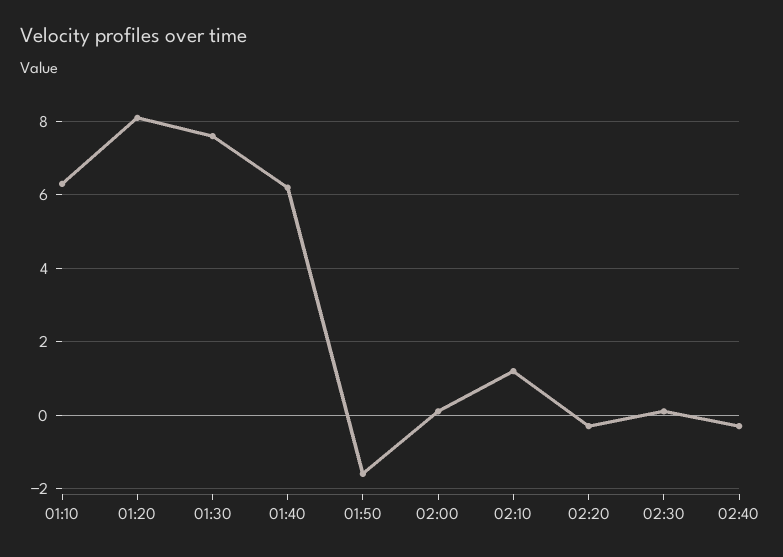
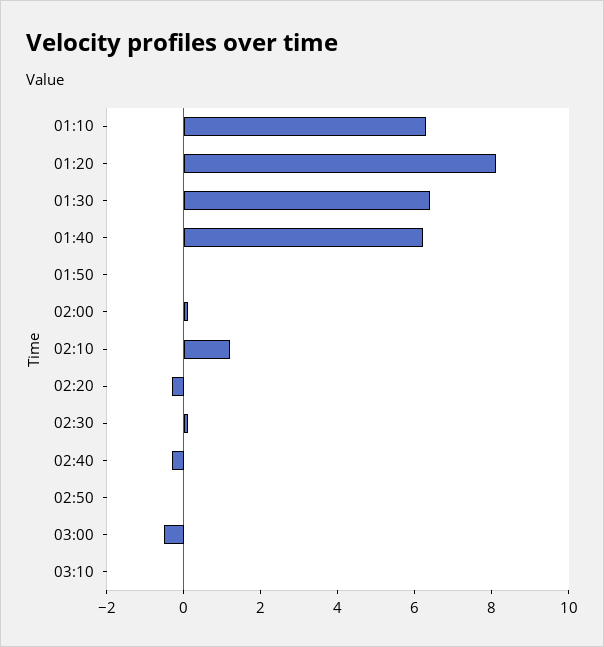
01:30: 7.5 -> 6.5
01:50: -1.5 -> 0
02:50: none -> 0
03:00: none -> -0.5
03:10: none -> 0

